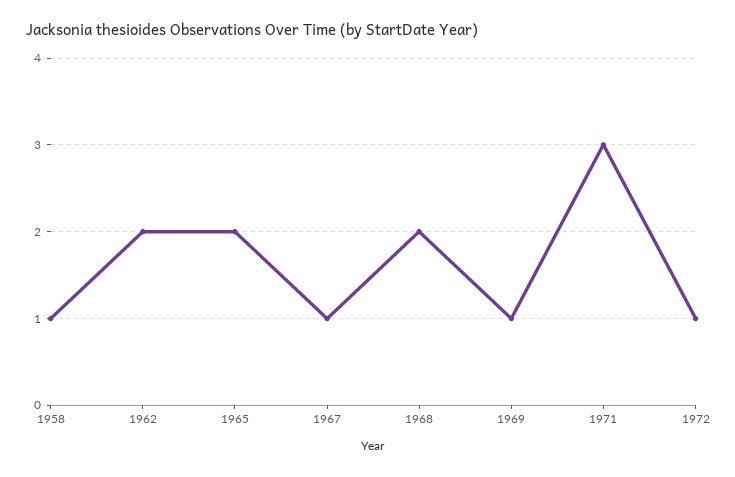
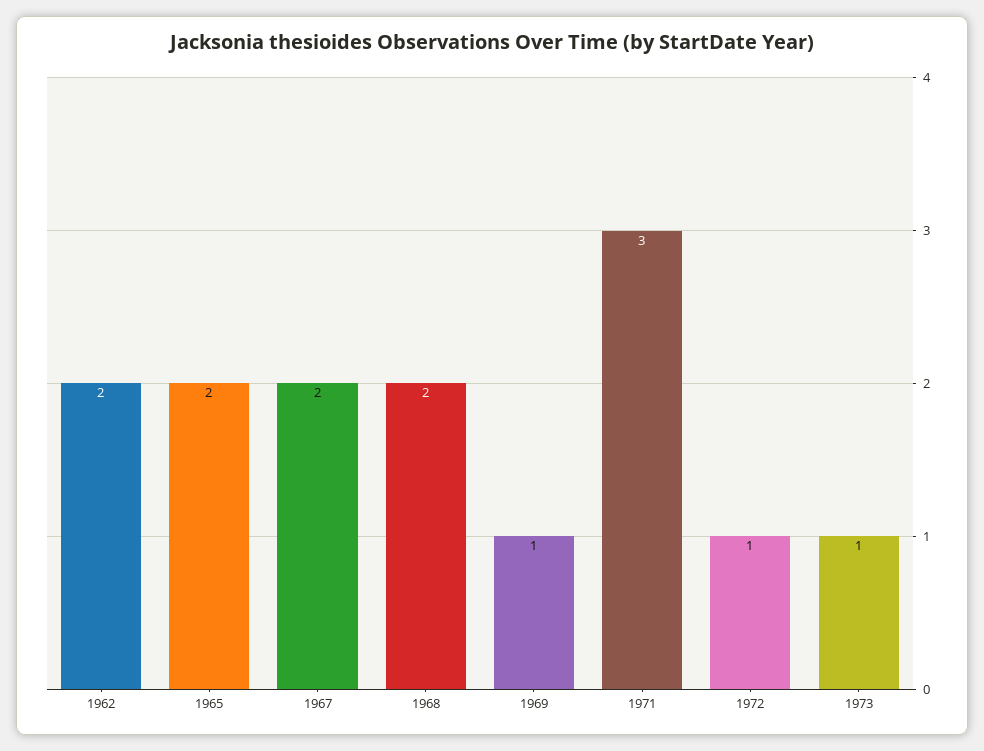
1958: 1 -> none
1967: 1 -> 2
1973: none -> 1

